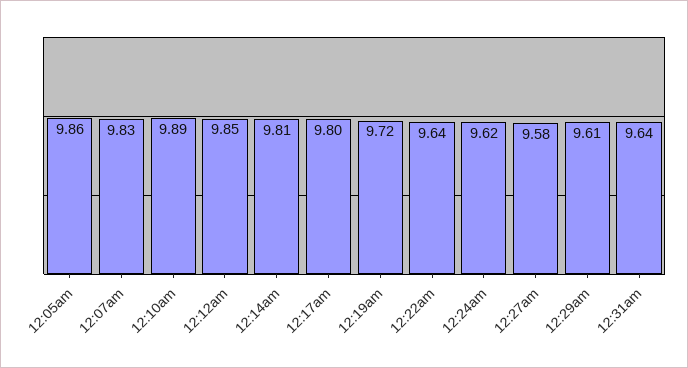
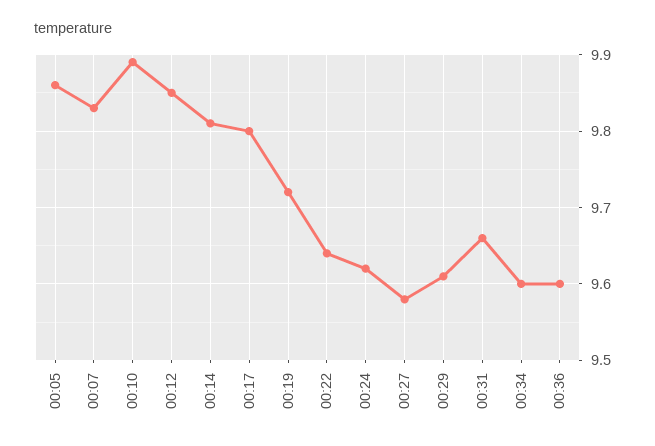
12:31am: 9.64 -> 9.66
00:34: none -> 9.6
00:36: none -> 9.6

